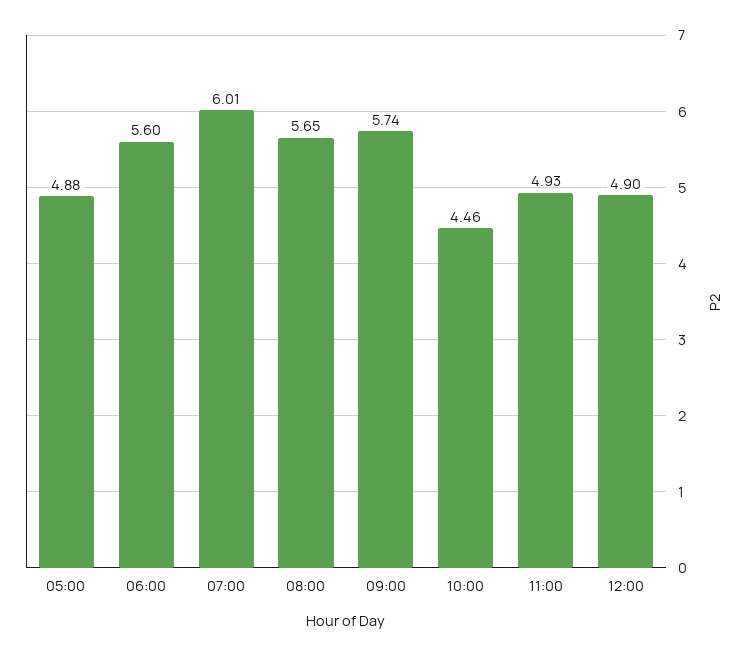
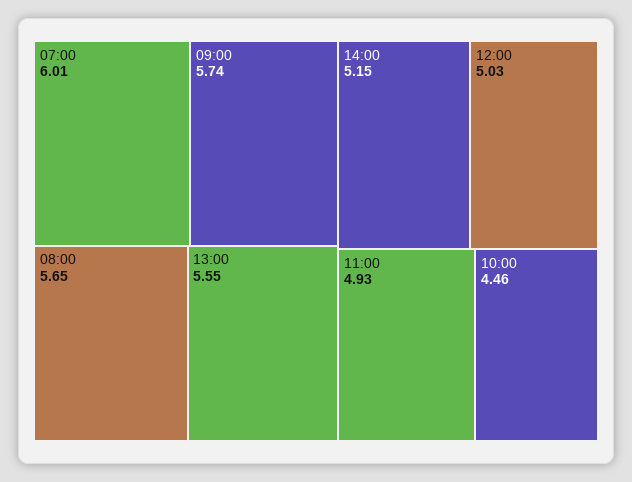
05:00: 4.88 -> none
06:00: 5.6 -> none
12:00: 4.9 -> 5.03
13:00: none -> 5.55
14:00: none -> 5.15

